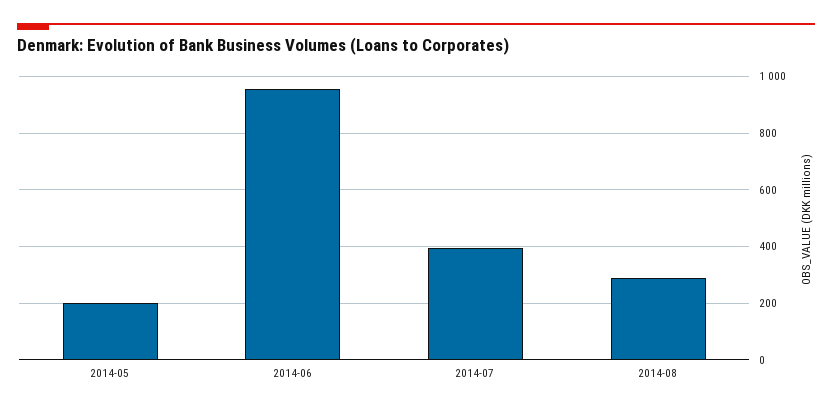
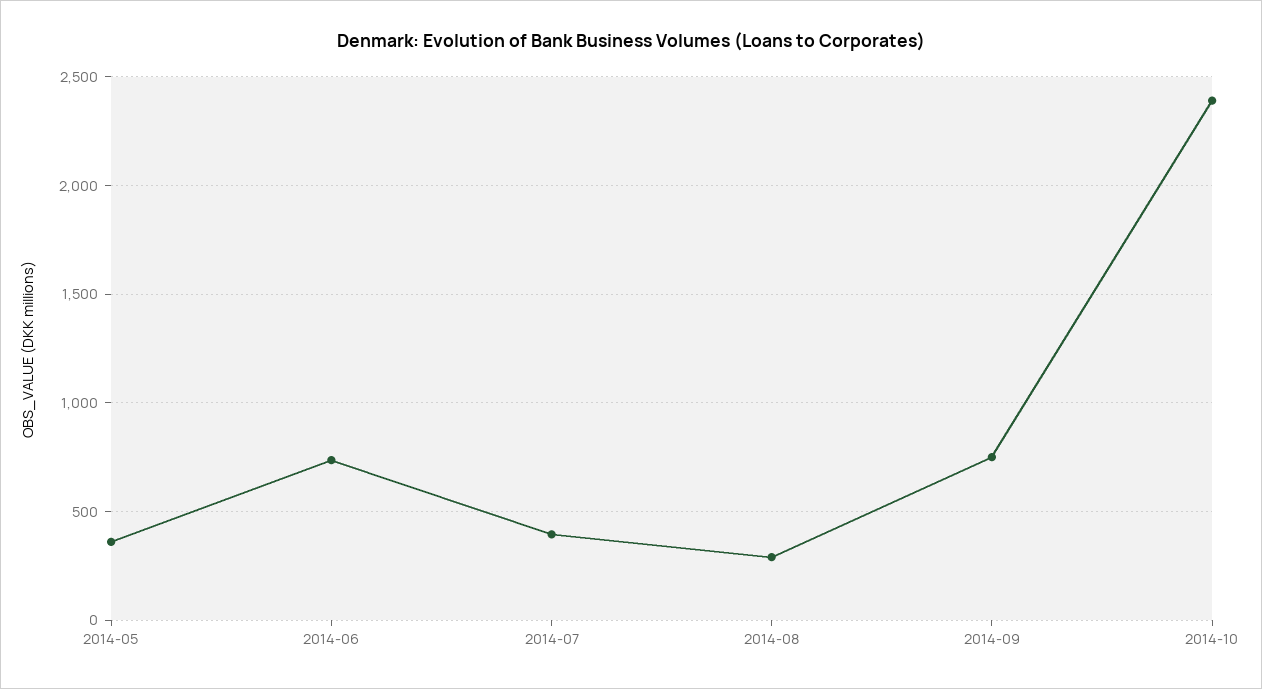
2014-05: 200 -> 350
2014-06: 950 -> 750
2014-09: none -> 750
2014-10: none -> 2400

